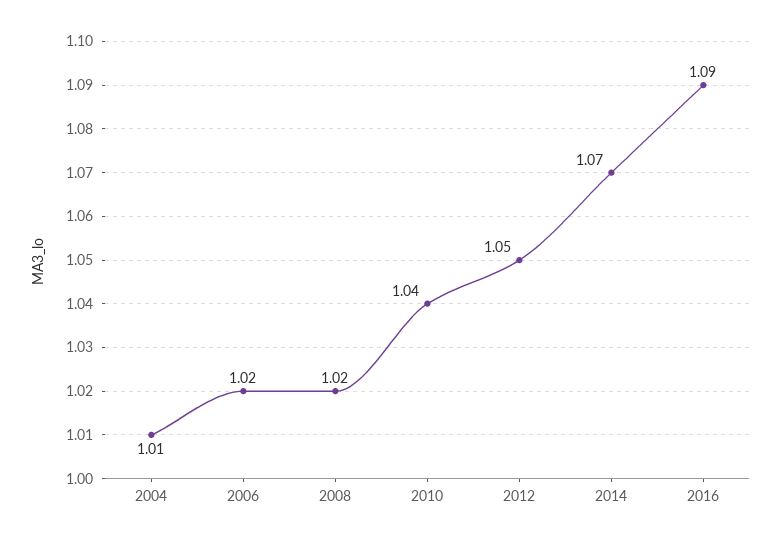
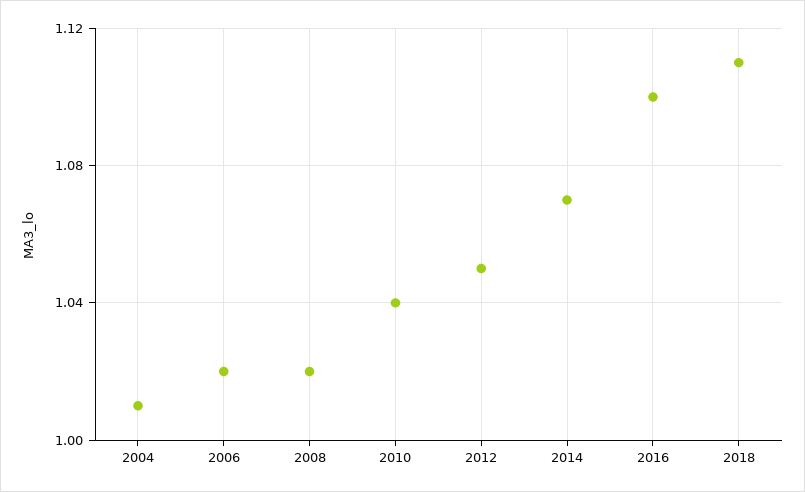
2016: 1.09 -> 1.1
2018: none -> 1.11

